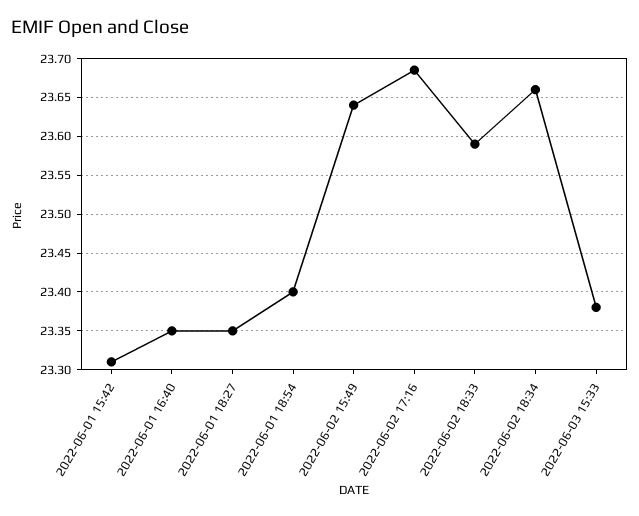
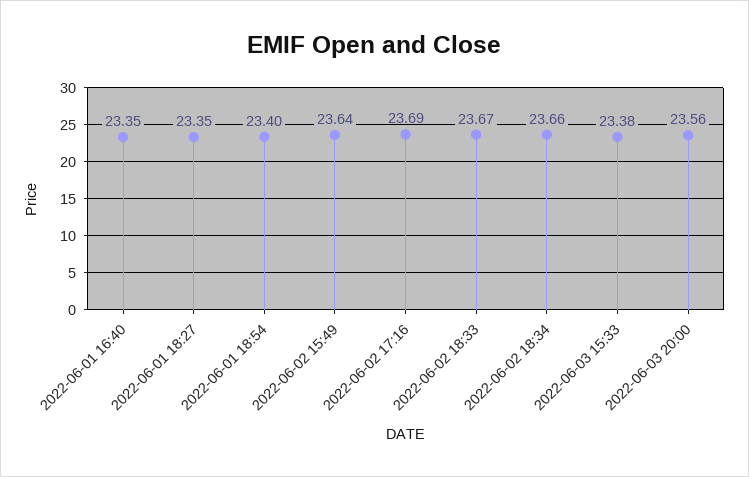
2022-06-01 15:42: 23.31 -> none
2022-06-02 18:33: 23.59 -> 23.67
2022-06-03 20:00: none -> 23.56

